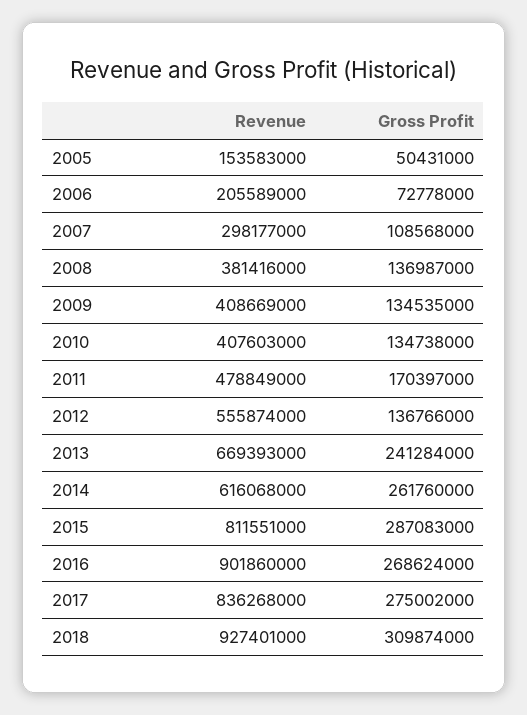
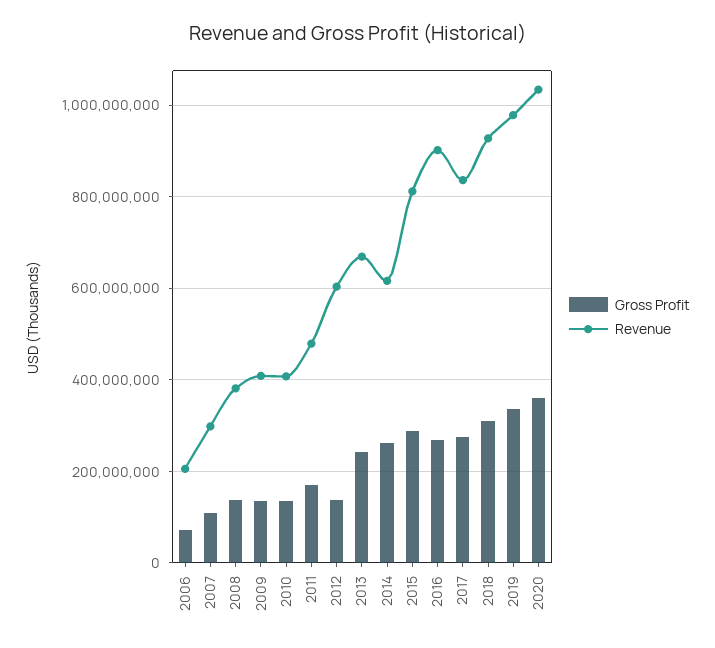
Revenue, 2005: 153583000 -> none
Gross Profit, 2005: 50431000 -> none
Revenue, 2012: 555874000 -> 600000000
Gross Profit, 2019: none -> 340000000
Revenue, 2019: none -> 980000000
Gross Profit, 2020: none -> 360000000
Revenue, 2020: none -> 1040000000

